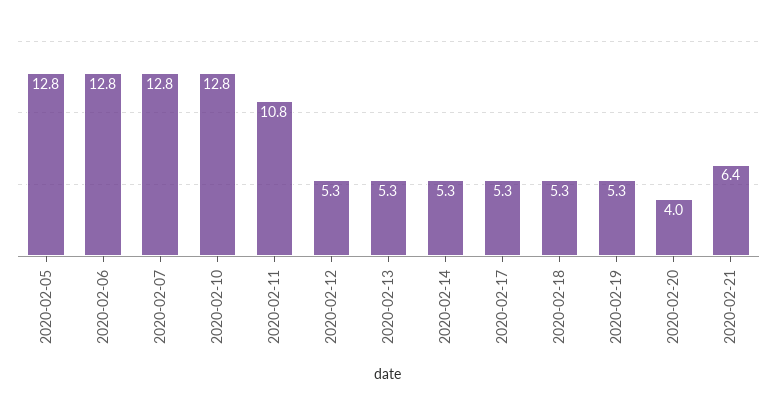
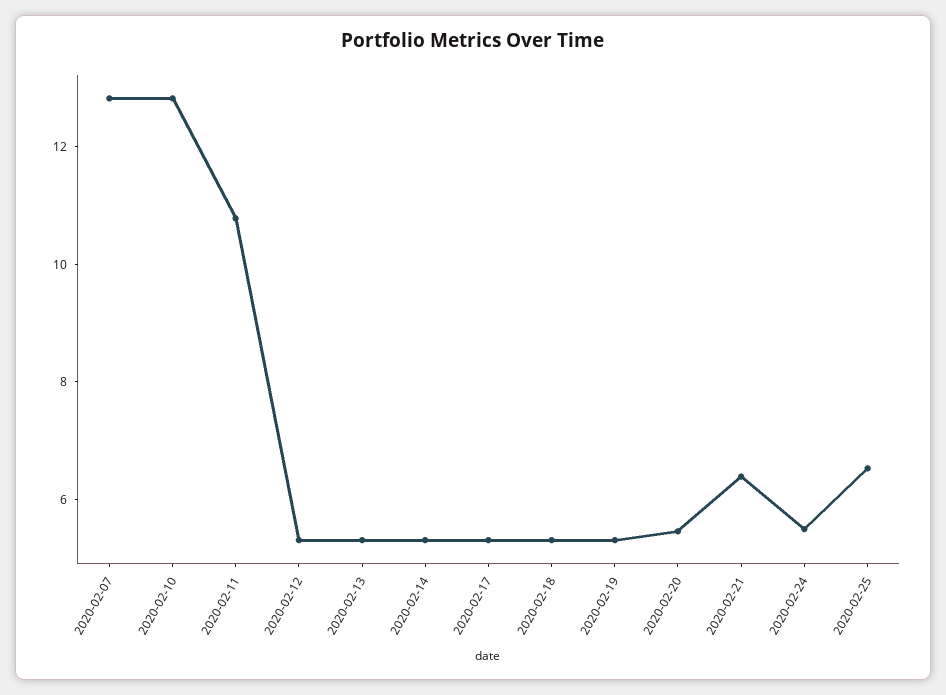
2020-02-05: 12.8 -> none
2020-02-06: 12.8 -> none
2020-02-20: 4 -> 5.5
2020-02-24: none -> 5.5
2020-02-25: none -> 6.5

